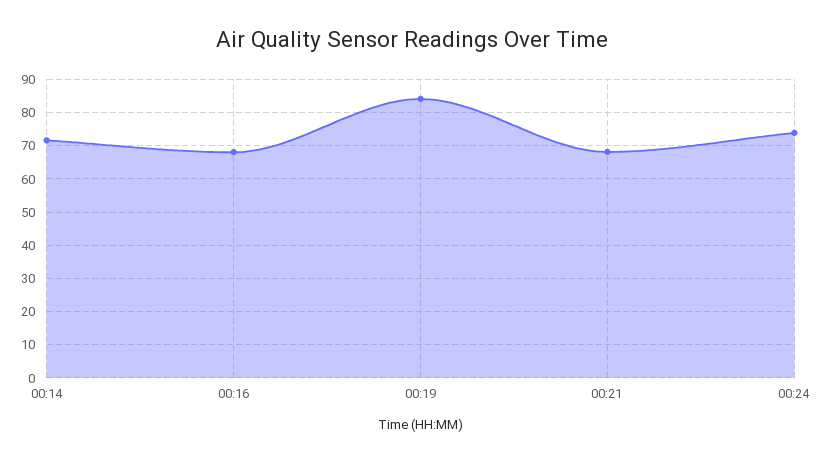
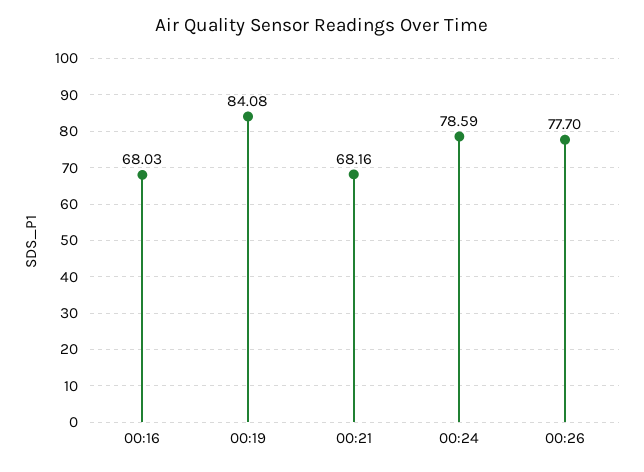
00:14: 72 -> none
00:24: 74 -> 78.59
00:26: none -> 77.7

